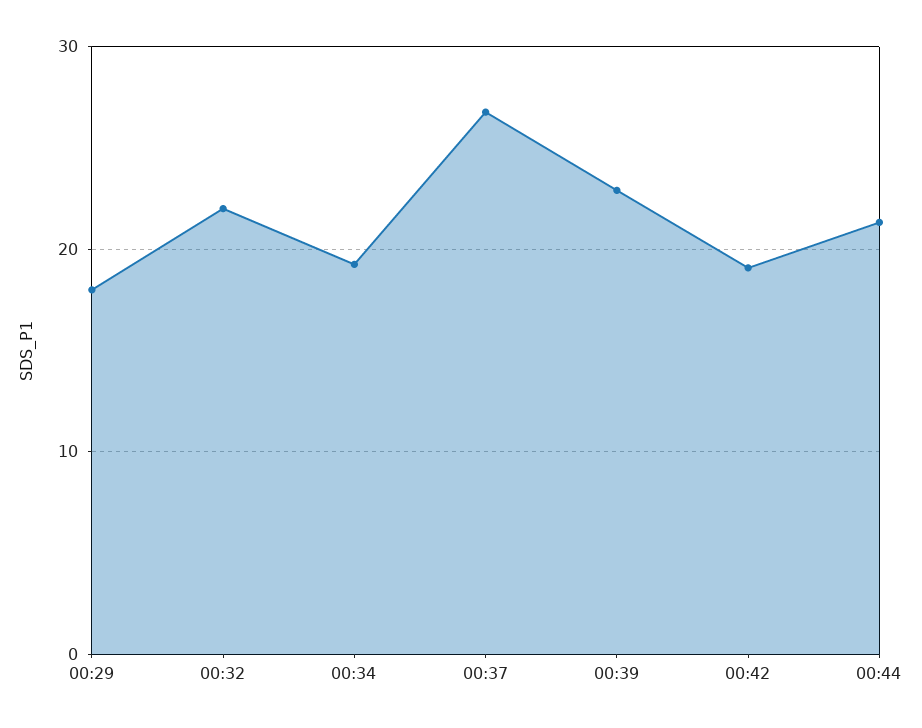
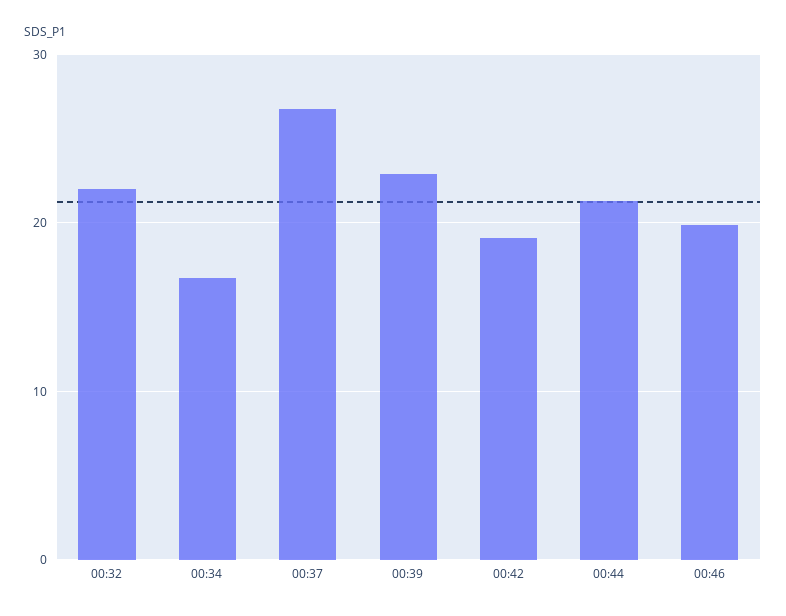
00:29: 18 -> none
00:34: 19 -> 17
00:46: none -> 20

